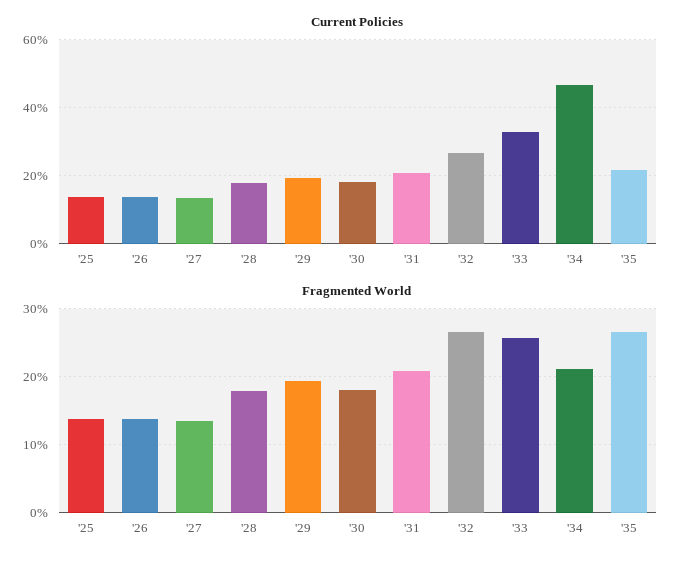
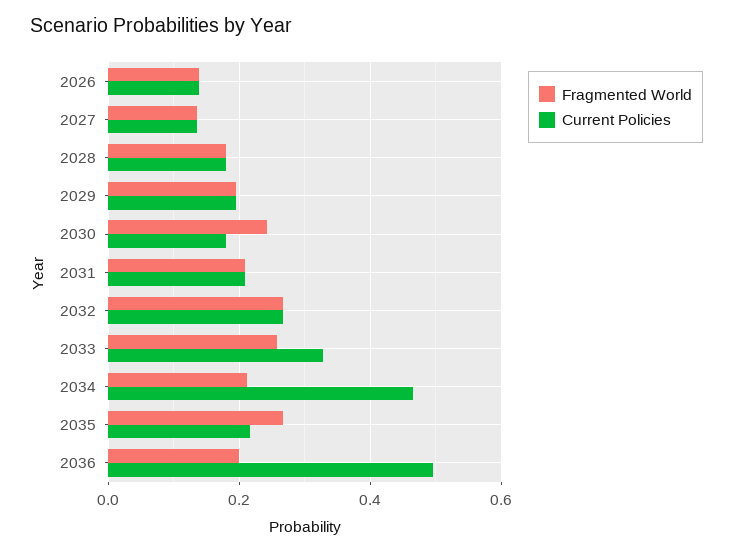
Current Policies, '25: 0.14 -> none
Fragmented World, '25: 0.14 -> none
Fragmented World, '30: 0.18 -> 0.24
Fragmented World, 2036: none -> 0.2
Current Policies, 2036: none -> 0.5

